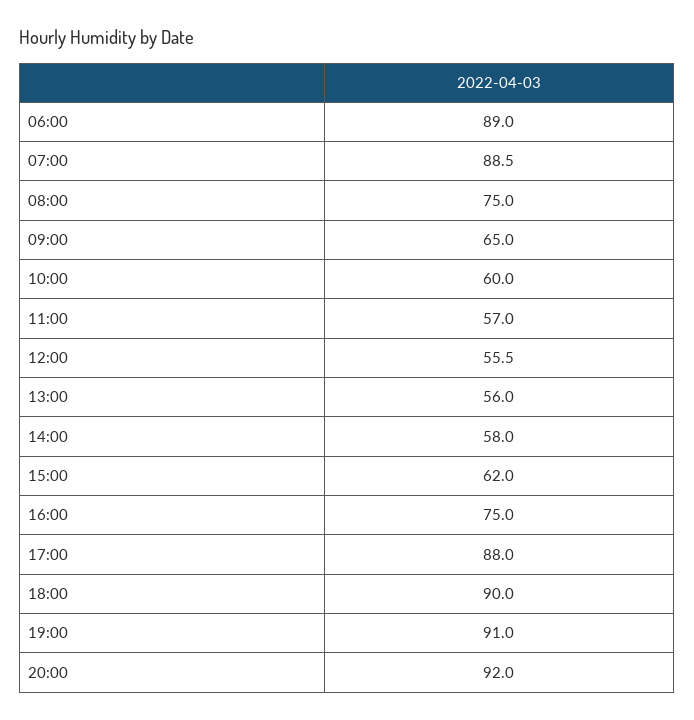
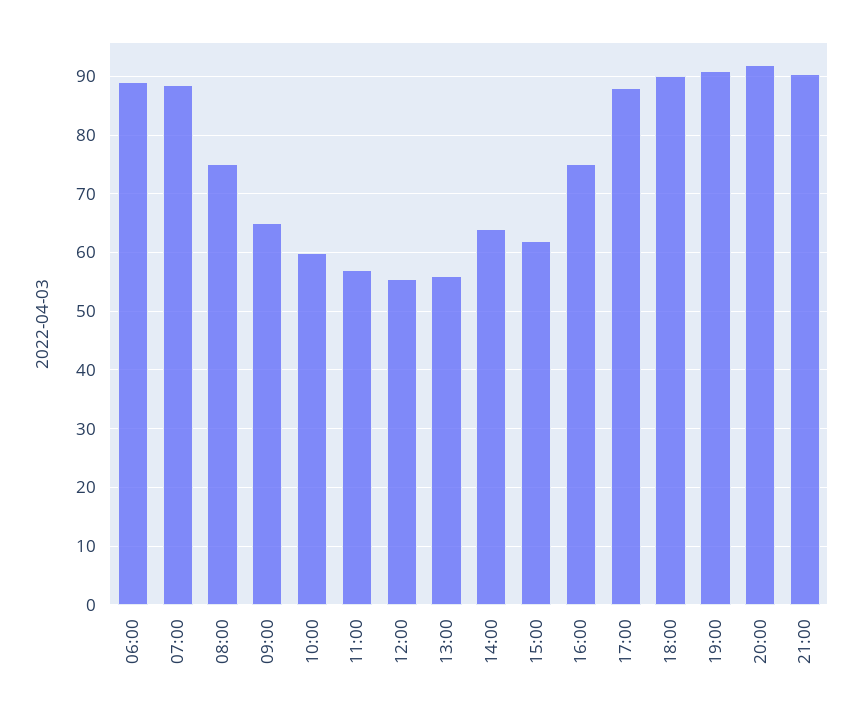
14:00: 58 -> 64
21:00: none -> 90

